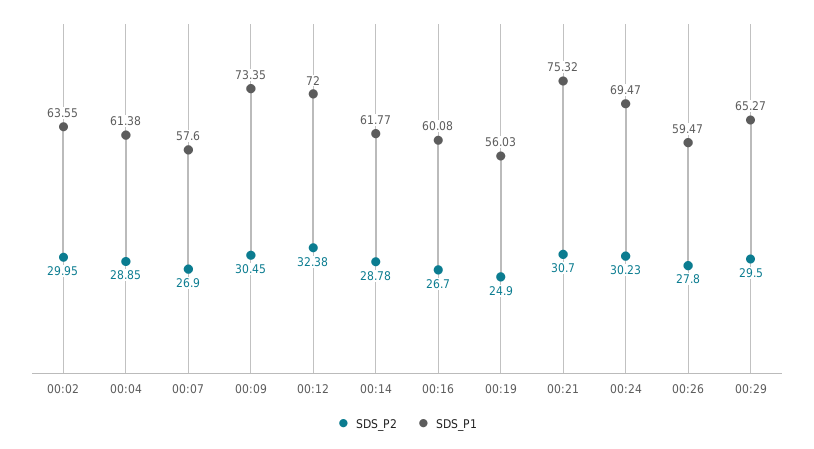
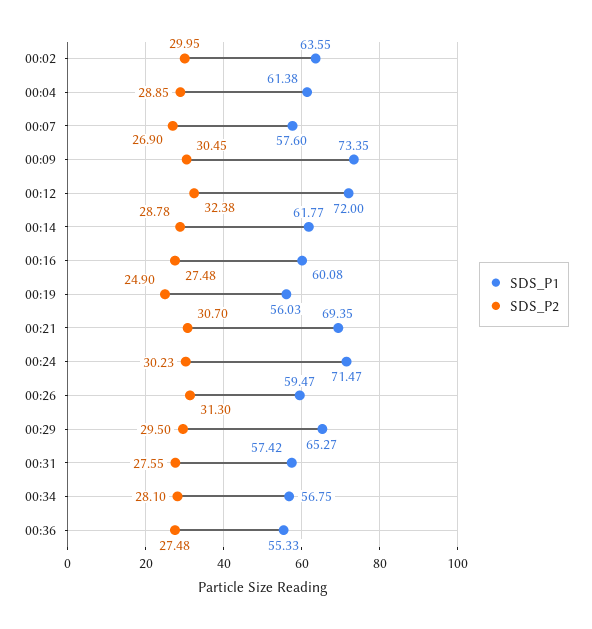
SDS_P2, 00:16: 26.7 -> 27.48
SDS_P1, 00:21: 75.32 -> 69.35
SDS_P1, 00:24: 69.47 -> 71.47
SDS_P2, 00:26: 27.8 -> 31.3
SDS_P1, 00:31: none -> 57.42
SDS_P2, 00:31: none -> 27.55
SDS_P1, 00:34: none -> 56.75
SDS_P2, 00:34: none -> 28.1
SDS_P1, 00:36: none -> 55.33
SDS_P2, 00:36: none -> 27.48

